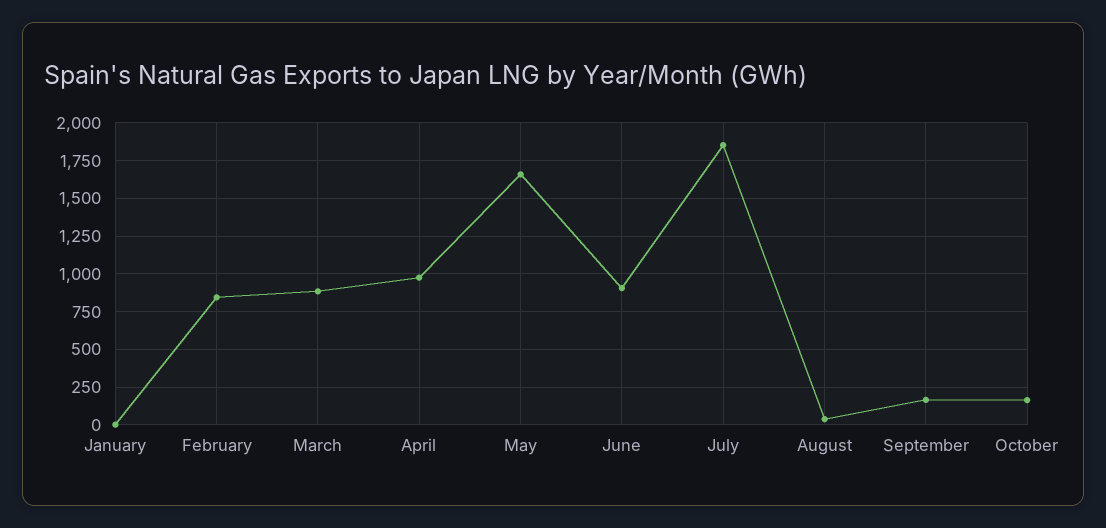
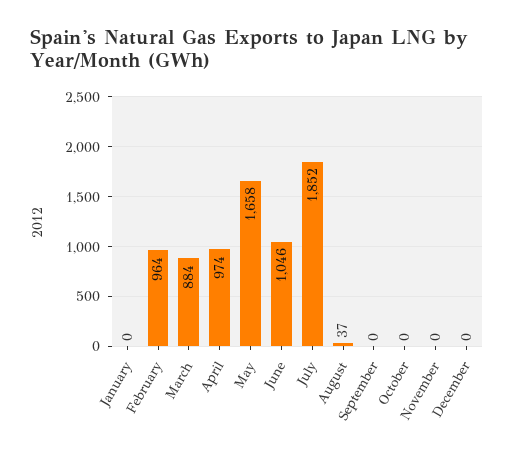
February: 850 -> 964
June: 900 -> 1046
September: 150 -> 0
October: 150 -> 0
November: none -> 0
December: none -> 0

